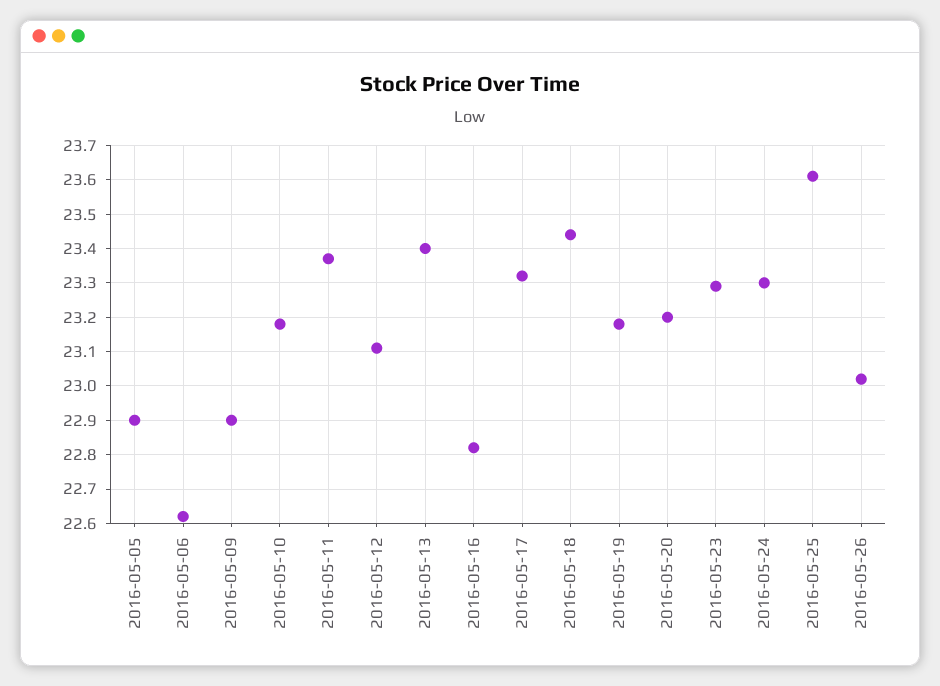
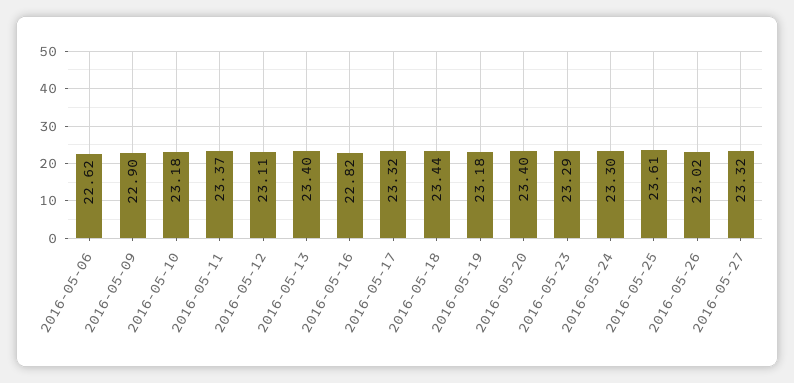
2016-05-05: 22.9 -> none
2016-05-20: 23.2 -> 23.4
2016-05-27: none -> 23.32

